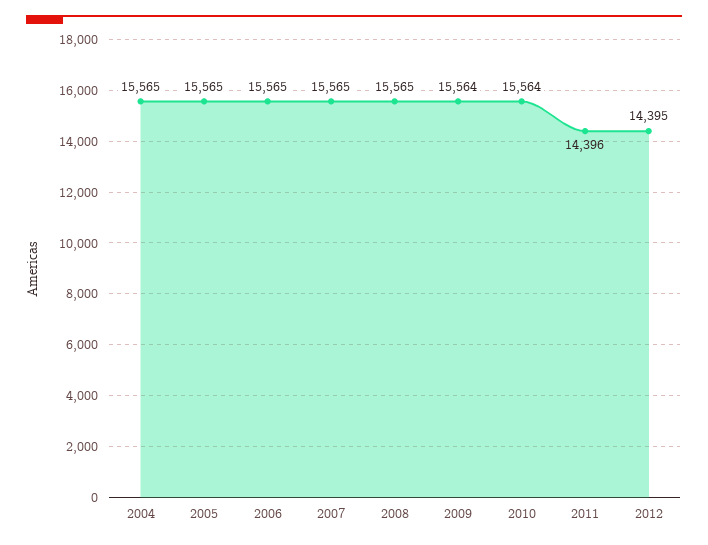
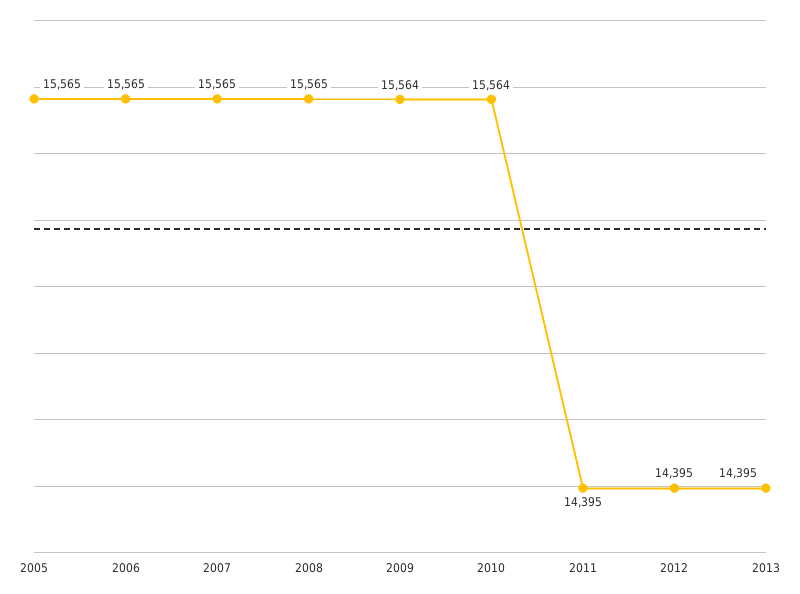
2004: 15565 -> none
2011: 14396 -> 14395
2013: none -> 14395

